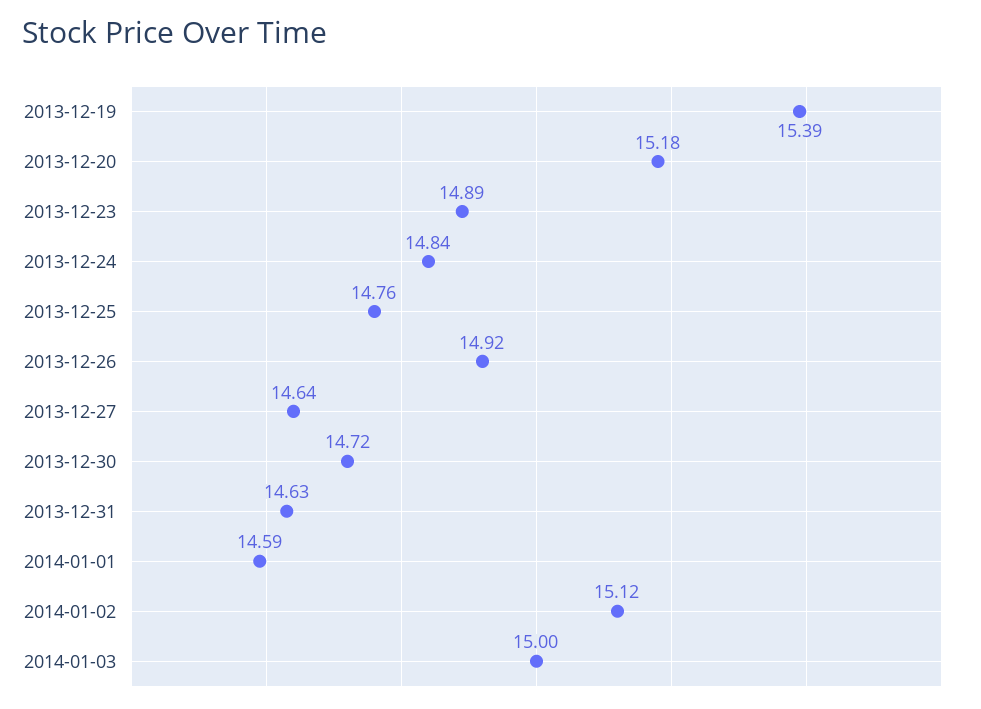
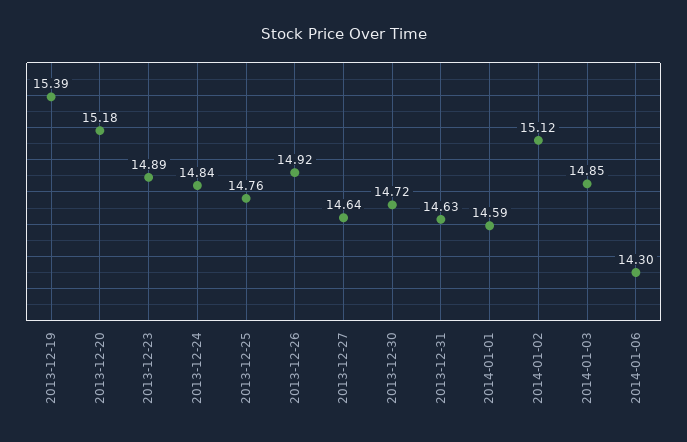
2014-01-03: 15 -> 14.85
2014-01-06: none -> 14.3

